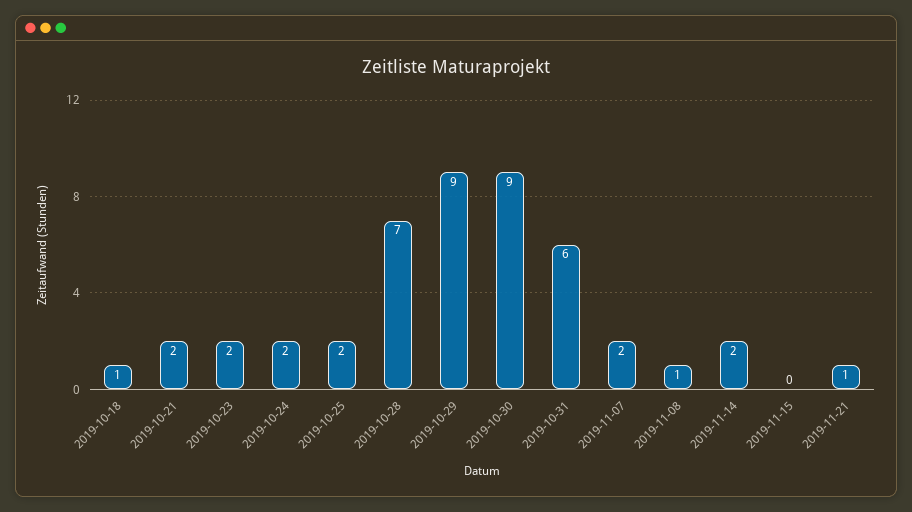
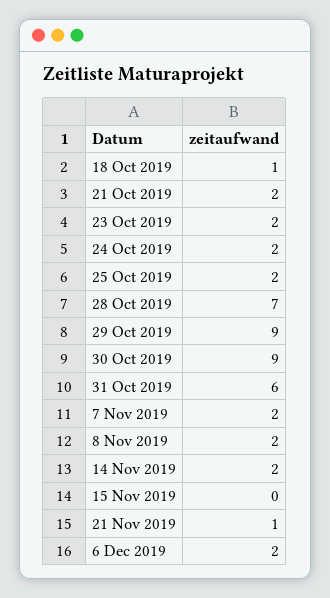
2019-11-08: 1 -> 2
6 Dec 2019: none -> 2

